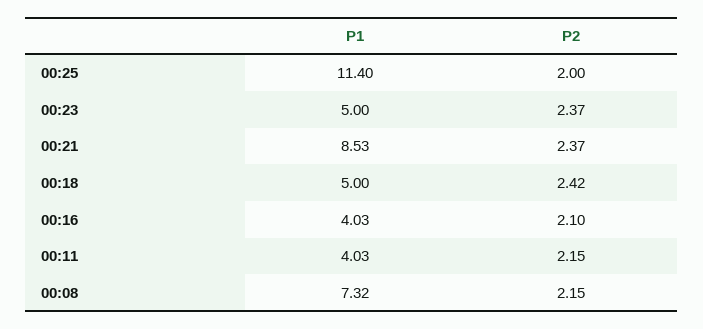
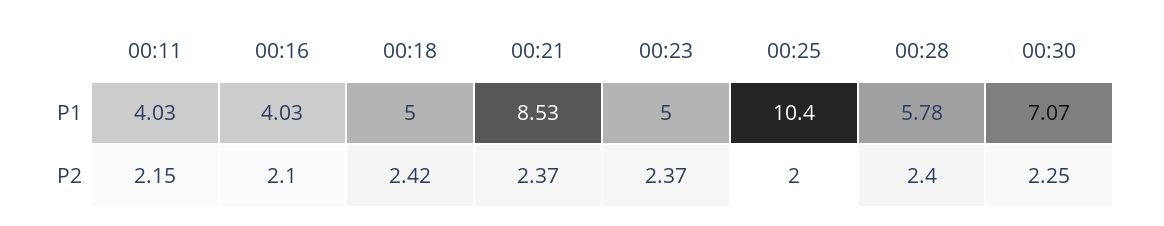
P1, 00:25: 11.4 -> 10.4
P1, 00:08: 7.32 -> none
P2, 00:08: 2.15 -> none
P1, 00:28: none -> 5.78
P1, 00:30: none -> 7.07
P2, 00:28: none -> 2.4
P2, 00:30: none -> 2.25

